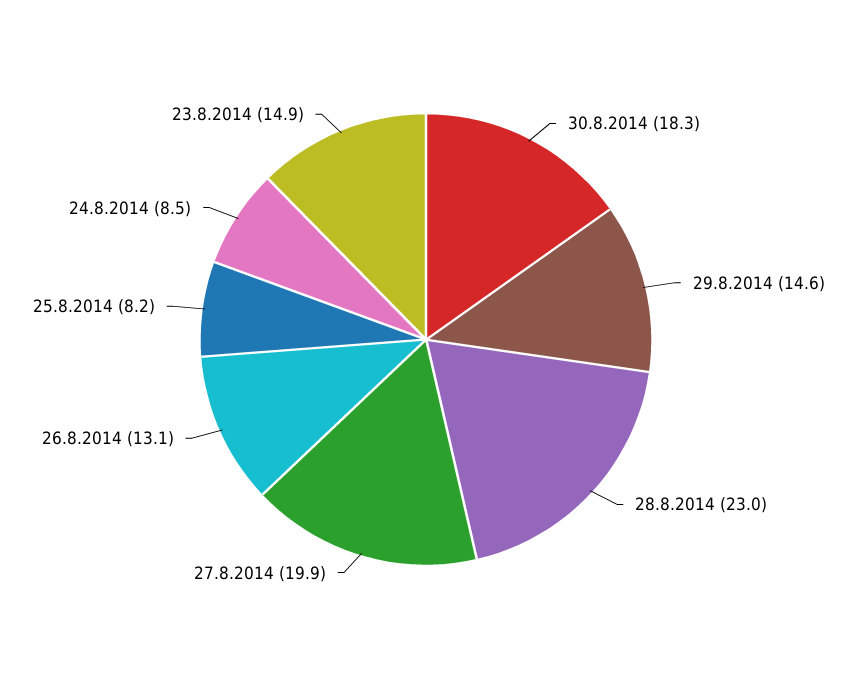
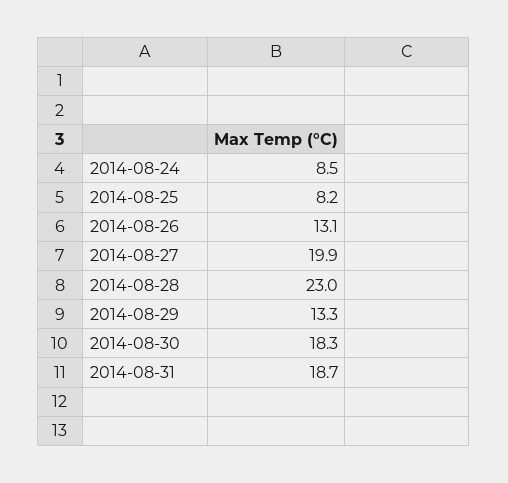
29.8.2014: 14.6 -> 13.3
23.8.2014: 14.9 -> none
2014-08-31: none -> 18.7

